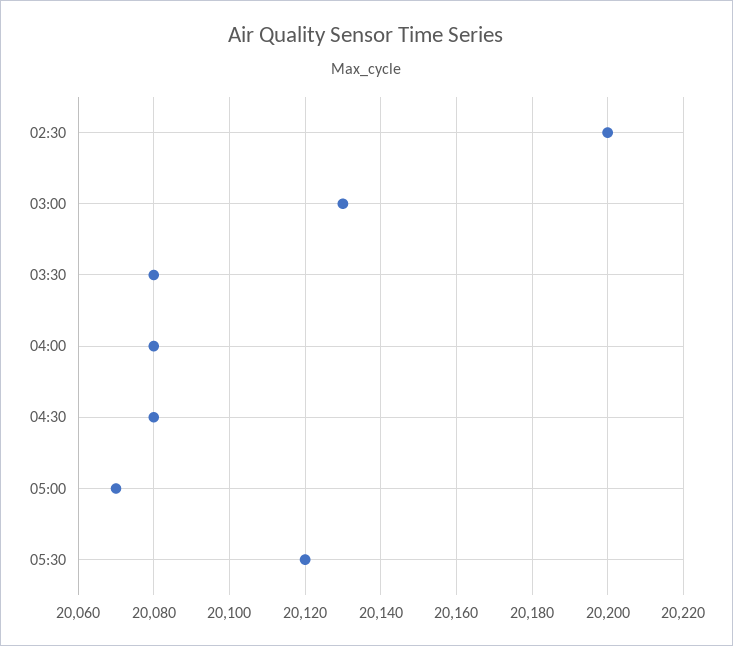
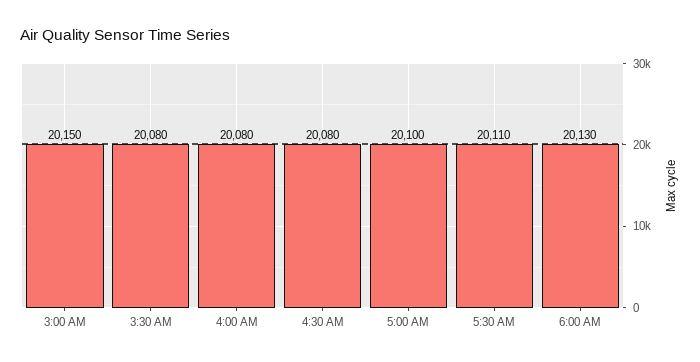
02:30: 20200 -> none
03:00: 20130 -> 20150
05:00: 20070 -> 20100
05:30: 20120 -> 20110
6:00 AM: none -> 20130

